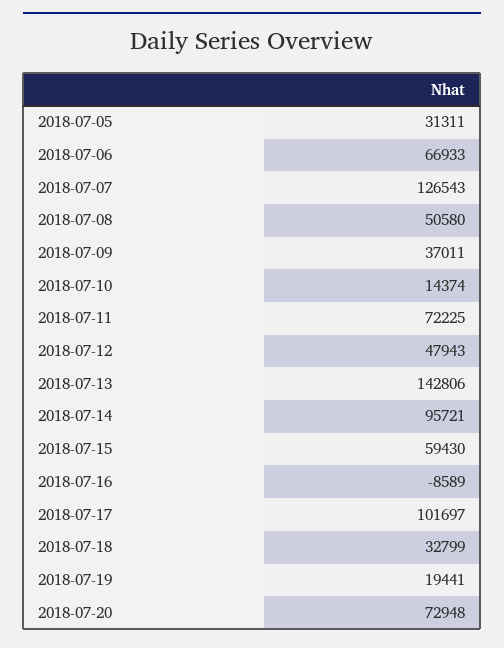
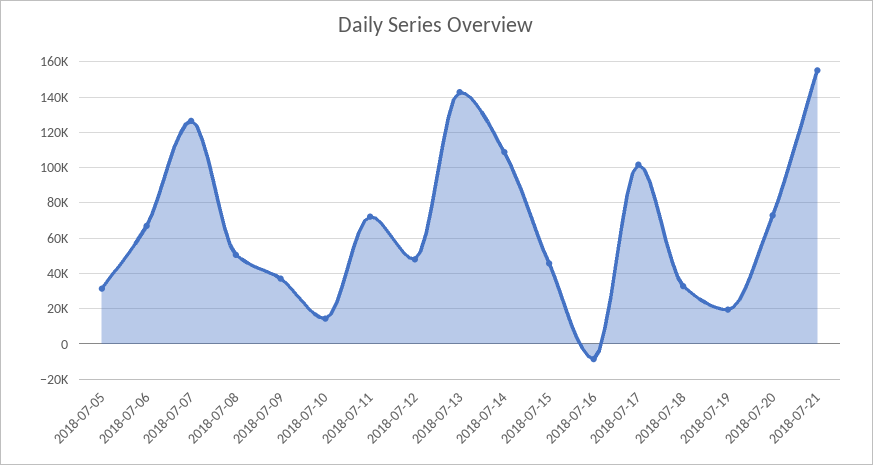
2018-07-14: 95721 -> 110000
2018-07-15: 59430 -> 45000
2018-07-21: none -> 155000

